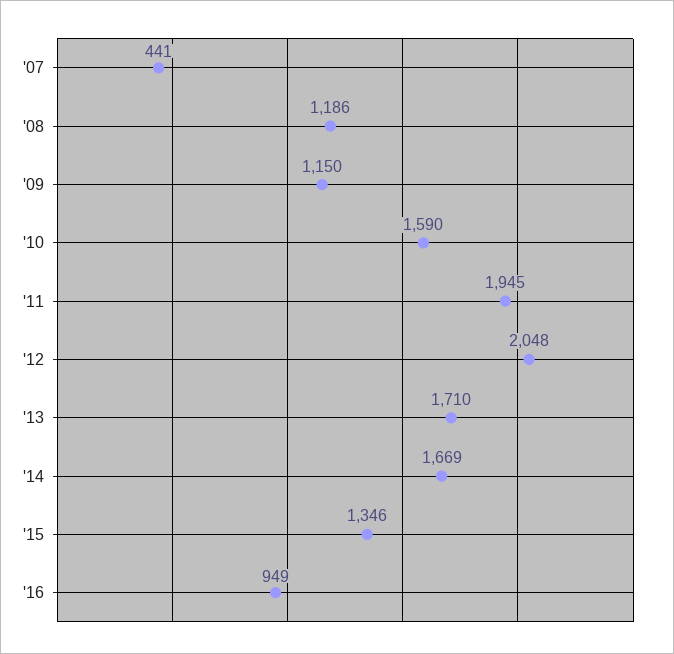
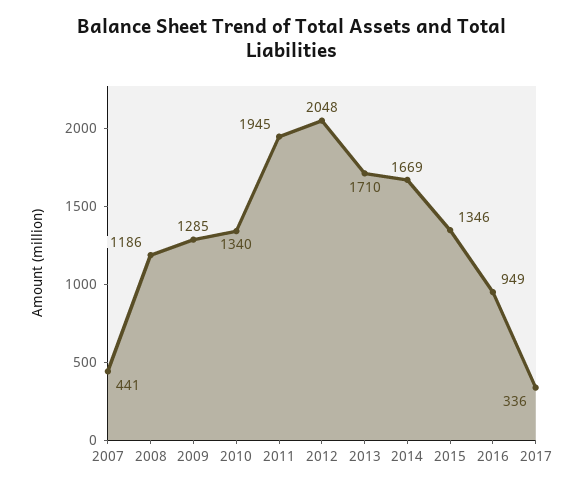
'09: 1150 -> 1285
'10: 1590 -> 1340
2017: none -> 336

